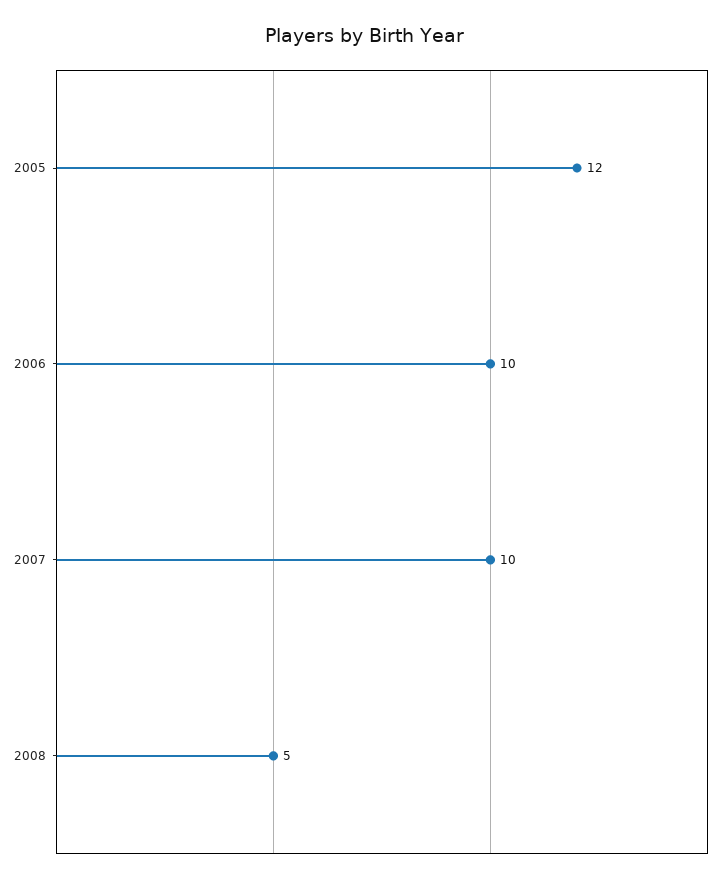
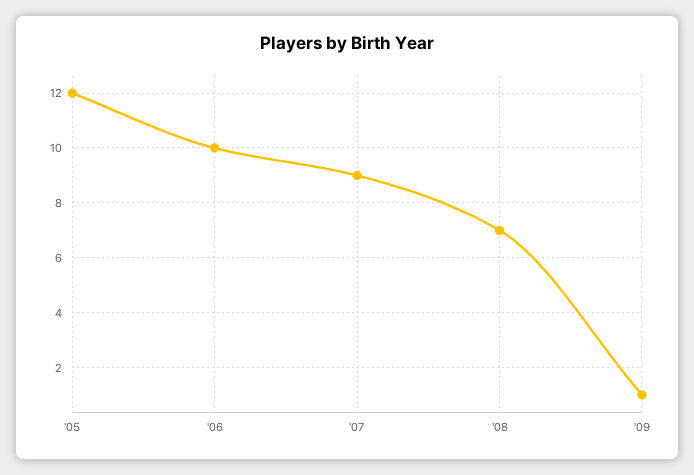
2007: 10 -> 9
2008: 5 -> 7
'09: none -> 1

